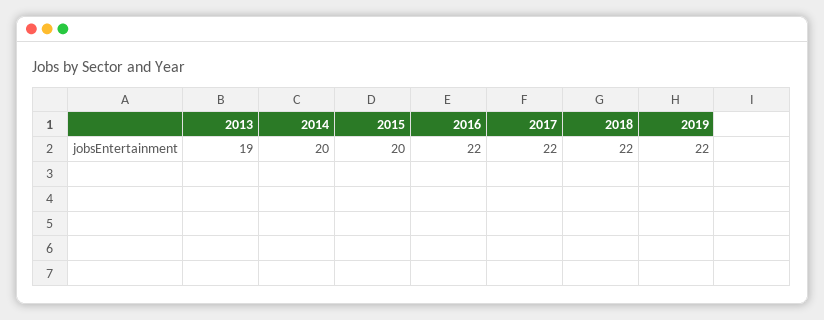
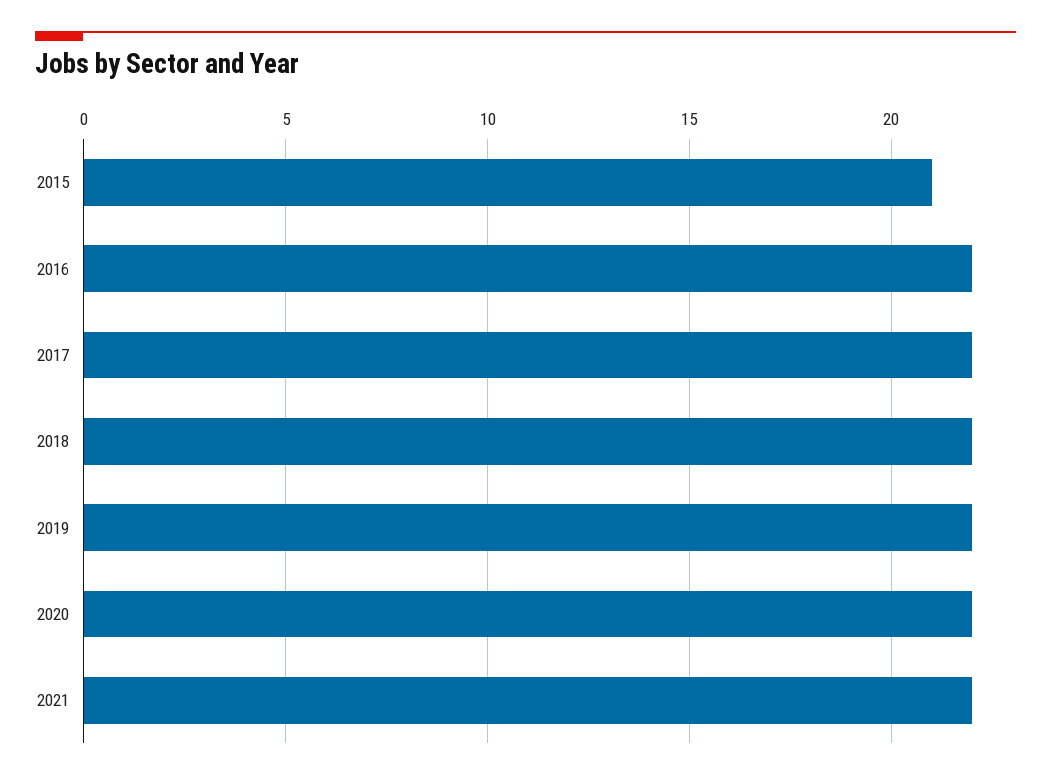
2013: 19 -> none
2014: 20 -> none
2015: 20 -> 21
2020: none -> 22
2021: none -> 22

